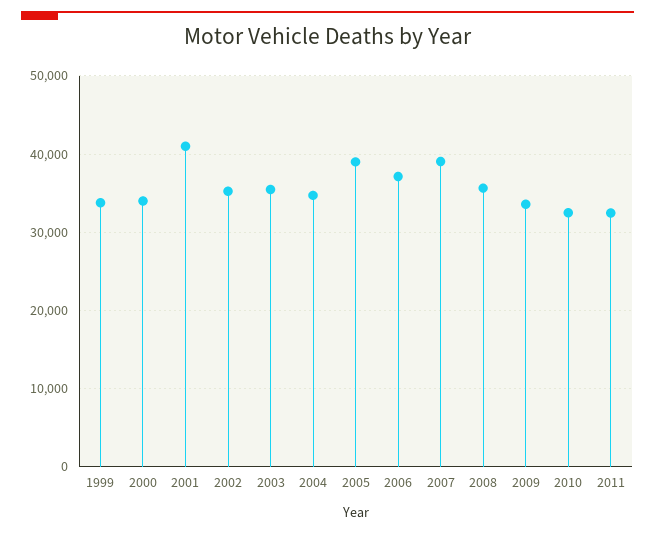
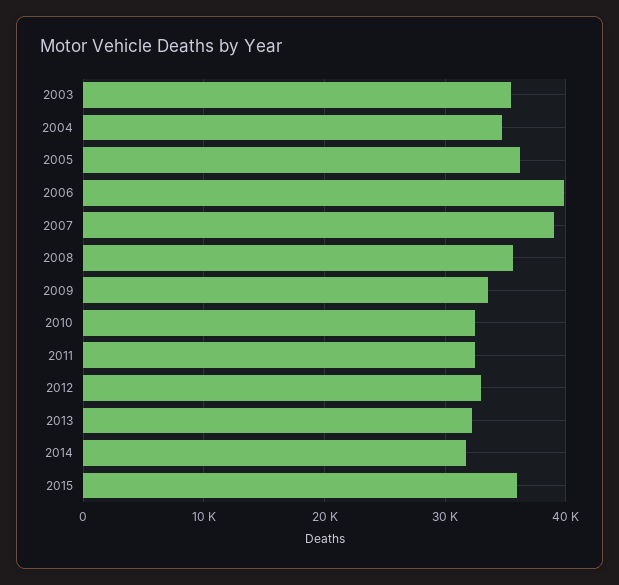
1999: 34000 -> none
2000: 34000 -> none
2001: 41000 -> none
2002: 35000 -> none
2005: 39000 -> 36000
2006: 37000 -> 40000
2012: none -> 33000
2013: none -> 32000
2014: none -> 32000
2015: none -> 36000

